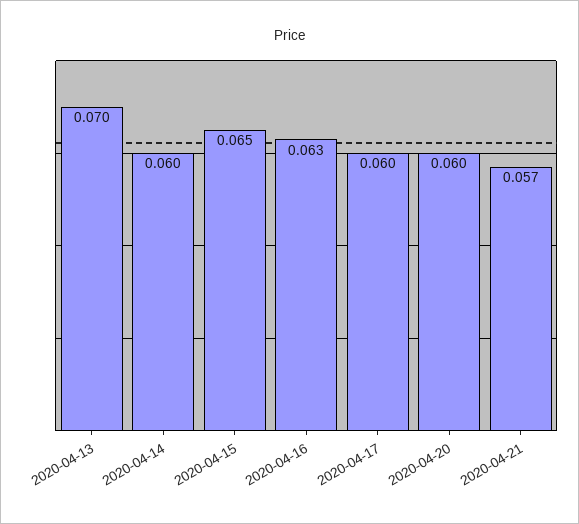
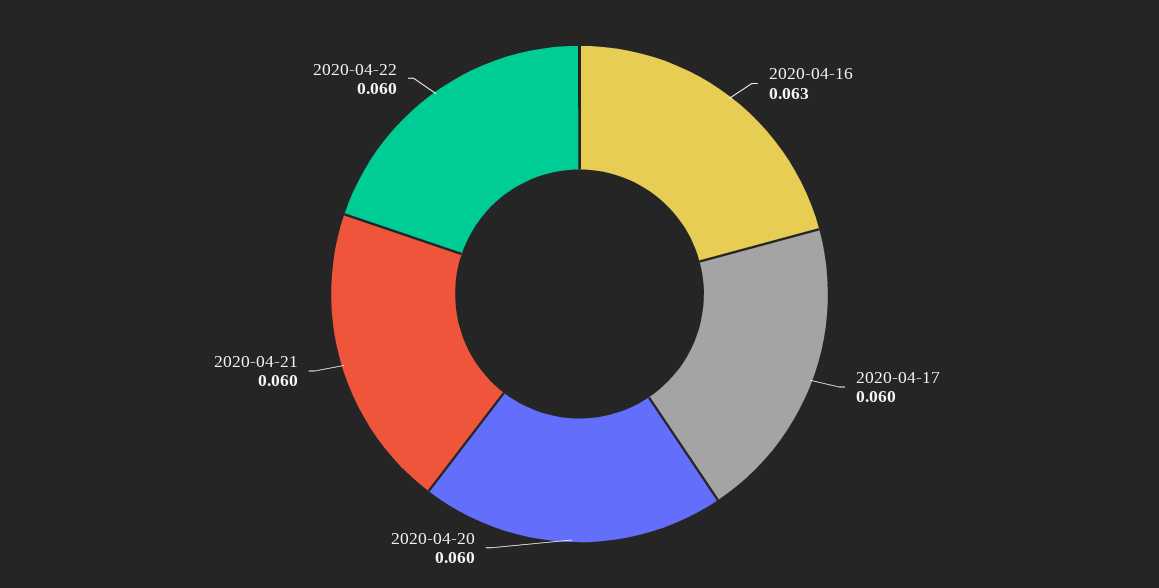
2020-04-13: 0.07 -> none
2020-04-14: 0.06 -> none
2020-04-15: 0.065 -> none
2020-04-21: 0.057 -> 0.06
2020-04-22: none -> 0.06

